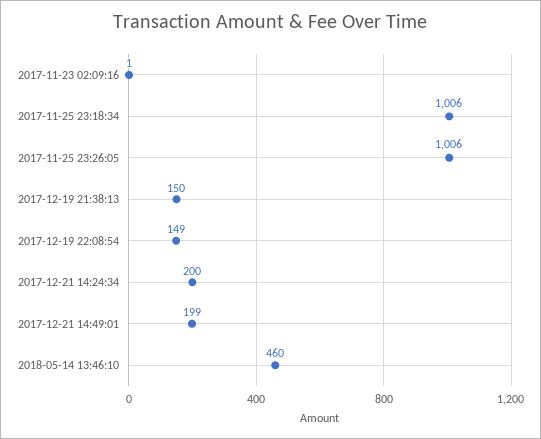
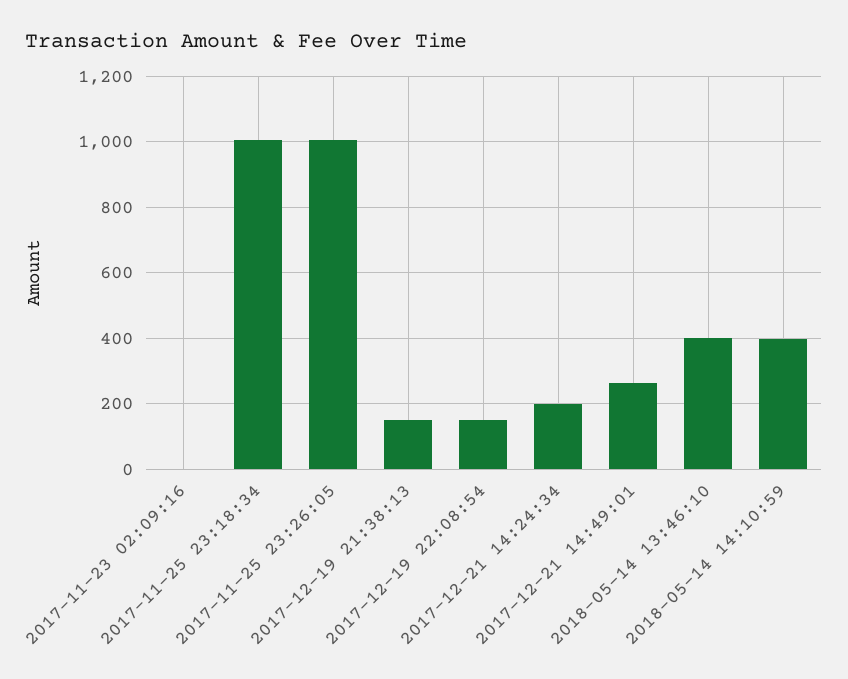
2017-12-21 14:49:01: 199 -> 260
2018-05-14 13:46:10: 460 -> 400
2018-05-14 14:10:59: none -> 400

